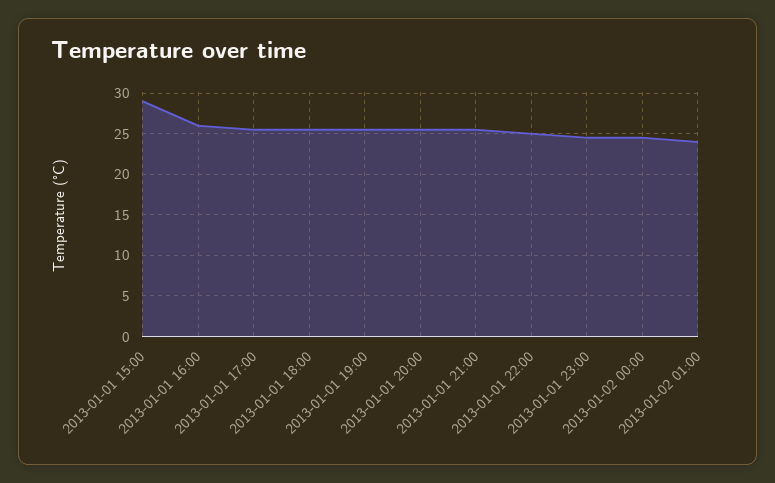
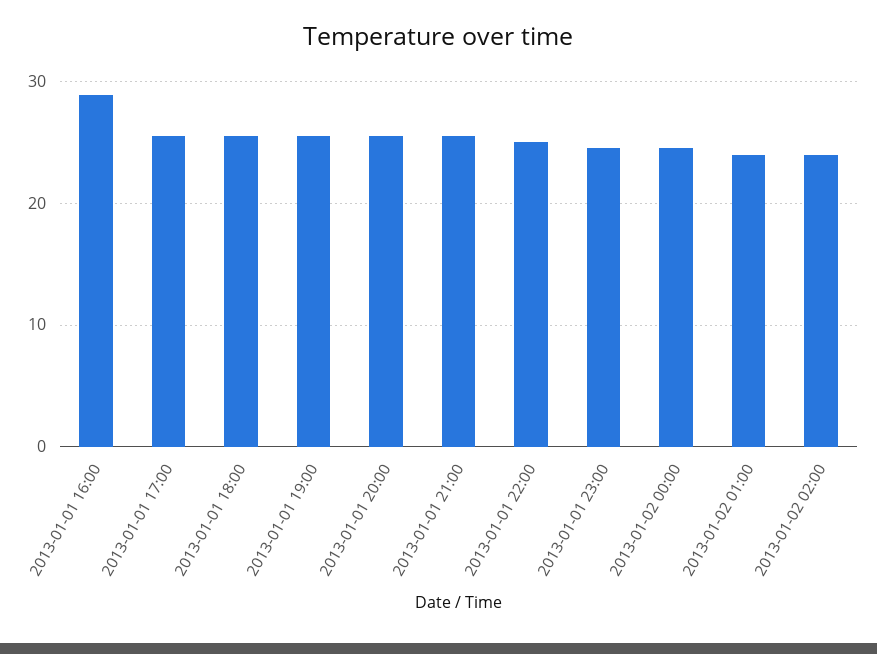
2013-01-01 15:00: 29 -> none
2013-01-01 16:00: 26 -> 29
2013-01-02 02:00: none -> 24

